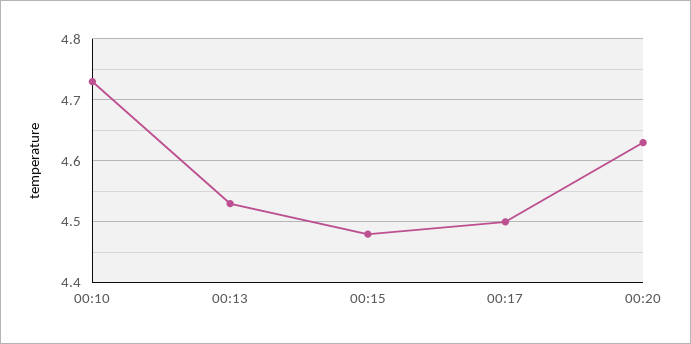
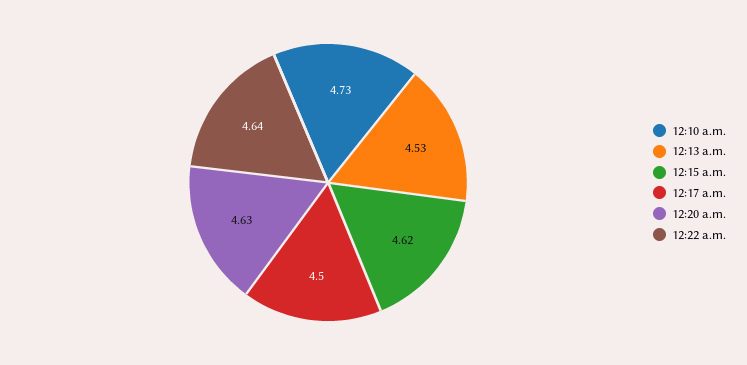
00:15: 4.48 -> 4.62
12:22 a.m.: none -> 4.64

